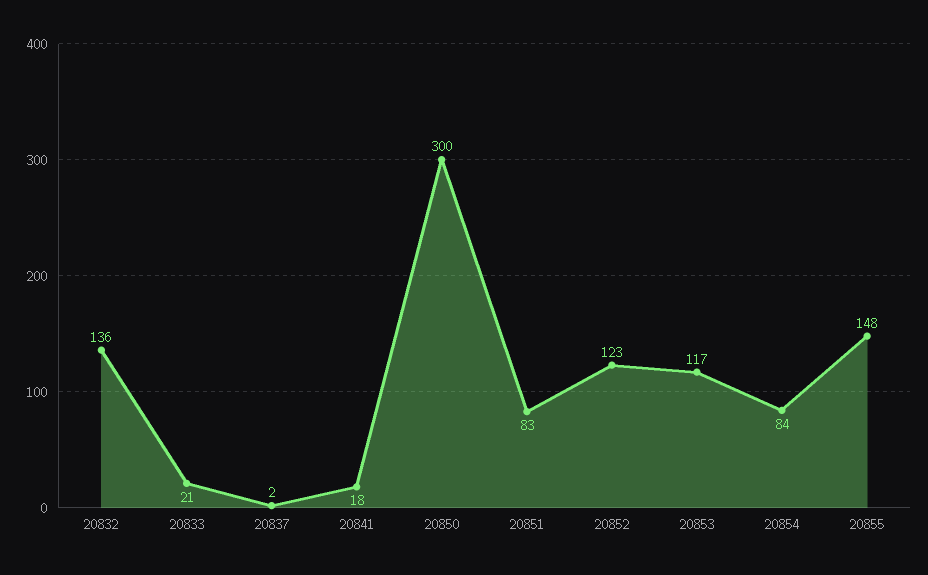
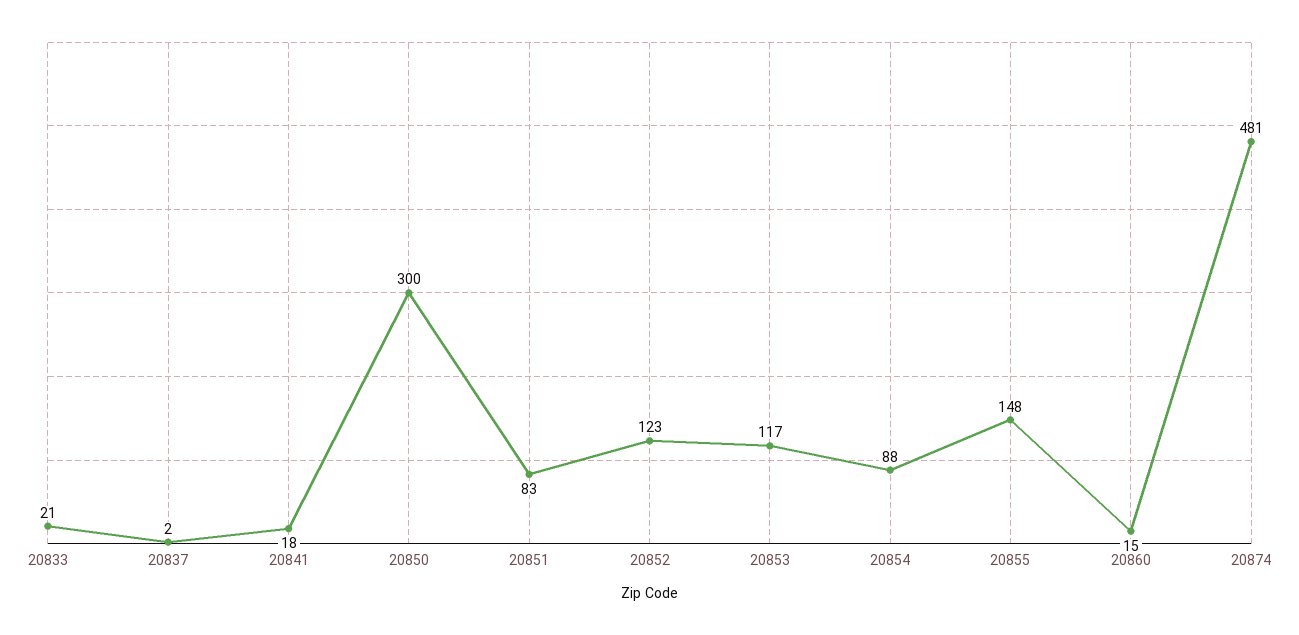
20832: 136 -> none
20854: 84 -> 88
20860: none -> 15
20874: none -> 481

